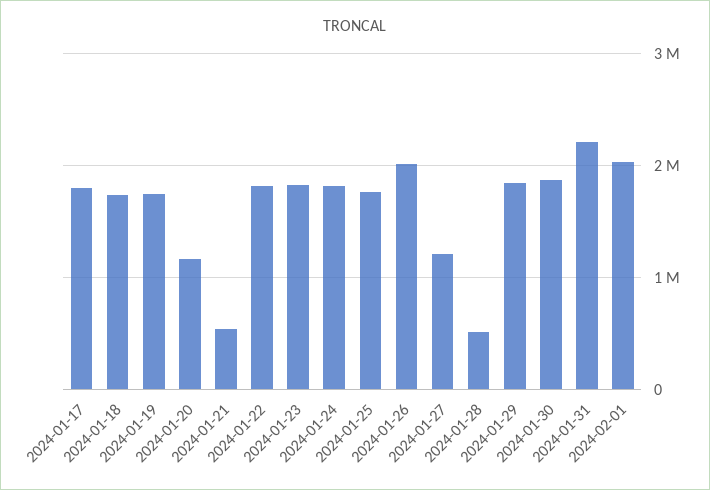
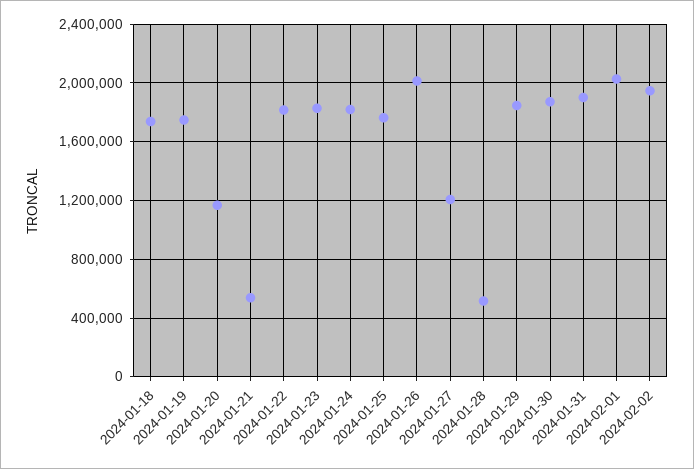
2024-01-17: 1800000 -> none
2024-01-31: 2200000 -> 1900000
2024-02-02: none -> 1950000

